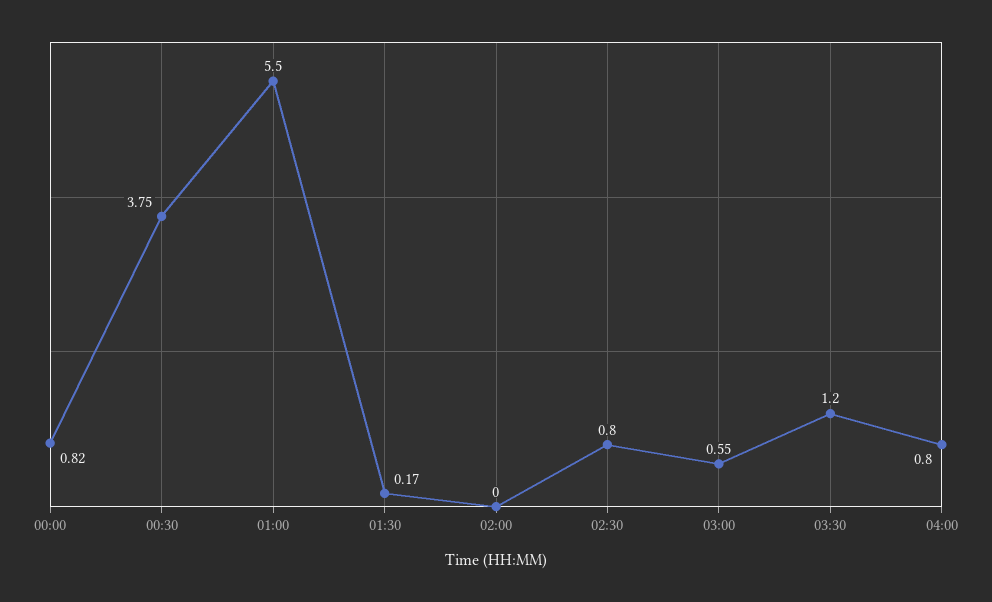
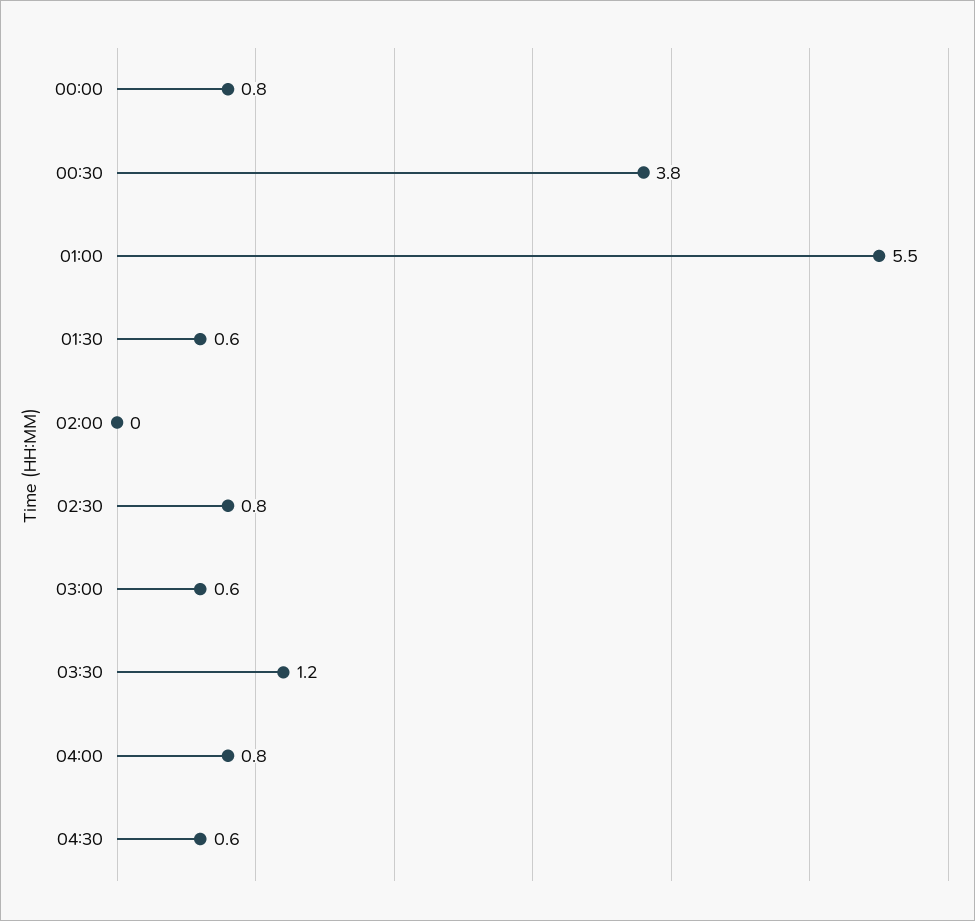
01:30: 0.17 -> 0.6
04:30: none -> 0.6

